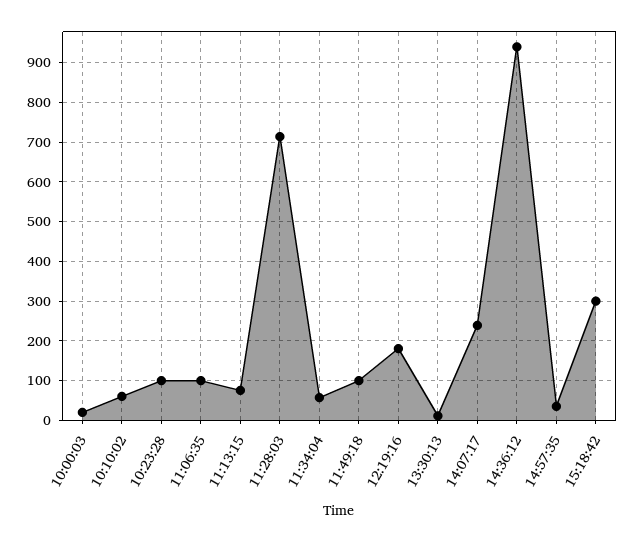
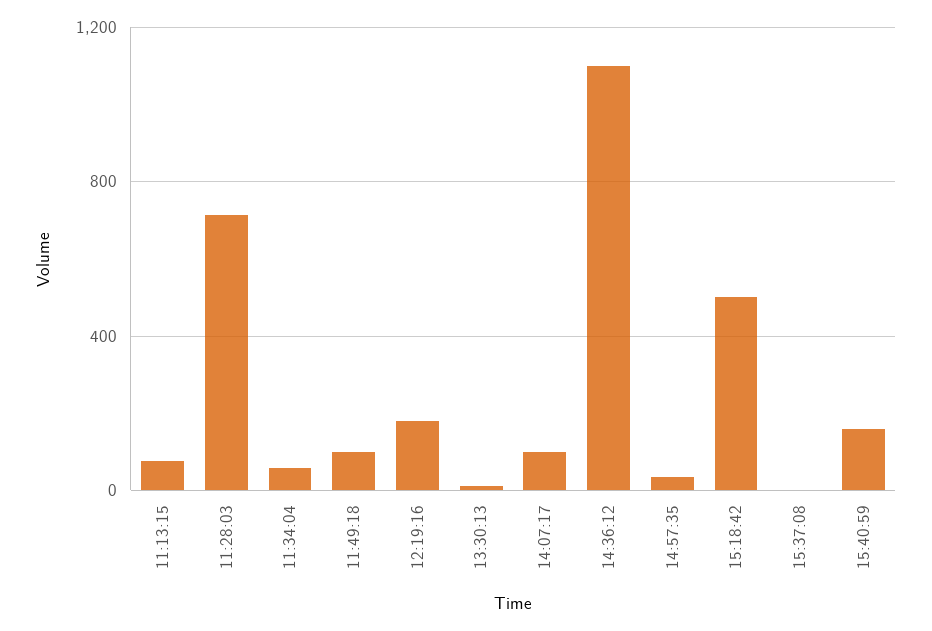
10:00:03: 20 -> none
10:10:02: 60 -> none
10:23:28: 100 -> none
11:06:35: 100 -> none
14:07:17: 240 -> 100
14:36:12: 940 -> 1100
15:18:42: 300 -> 500
15:37:08: none -> 0
15:40:59: none -> 150

